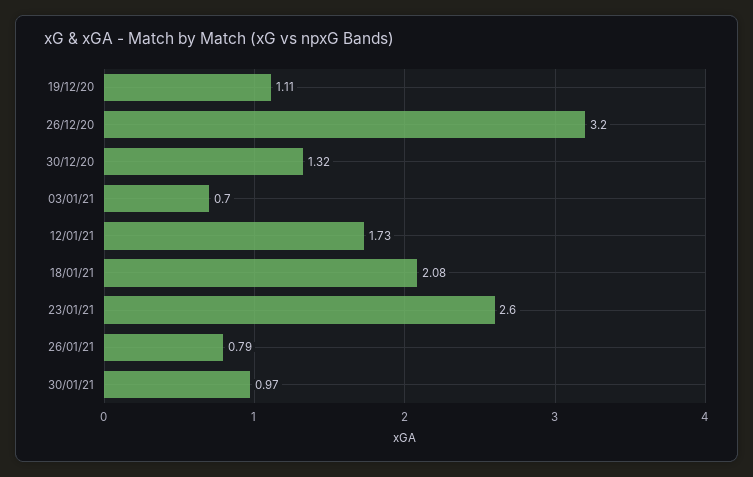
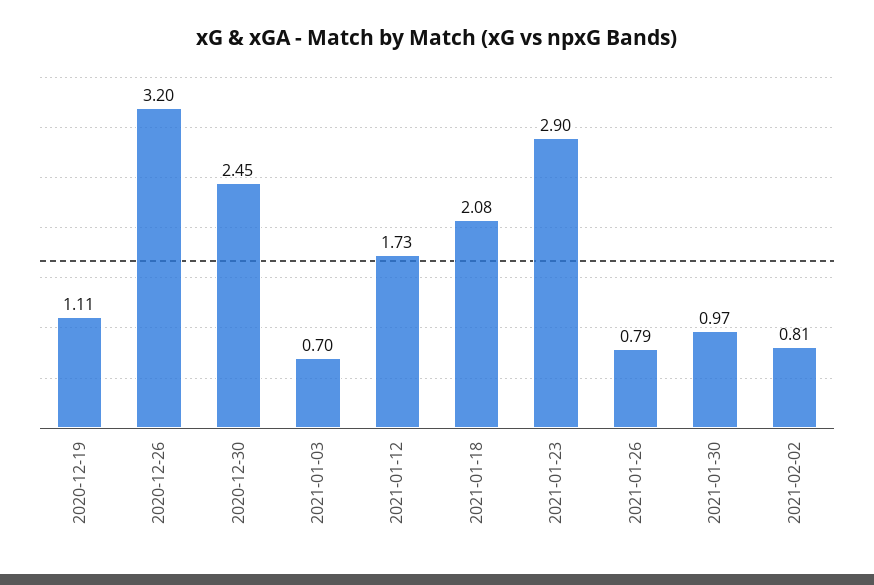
30/12/20: 1.32 -> 2.45
23/01/21: 2.6 -> 2.9
2021-02-02: none -> 0.81

